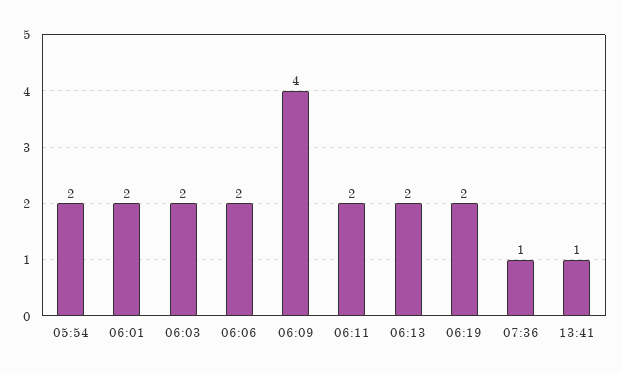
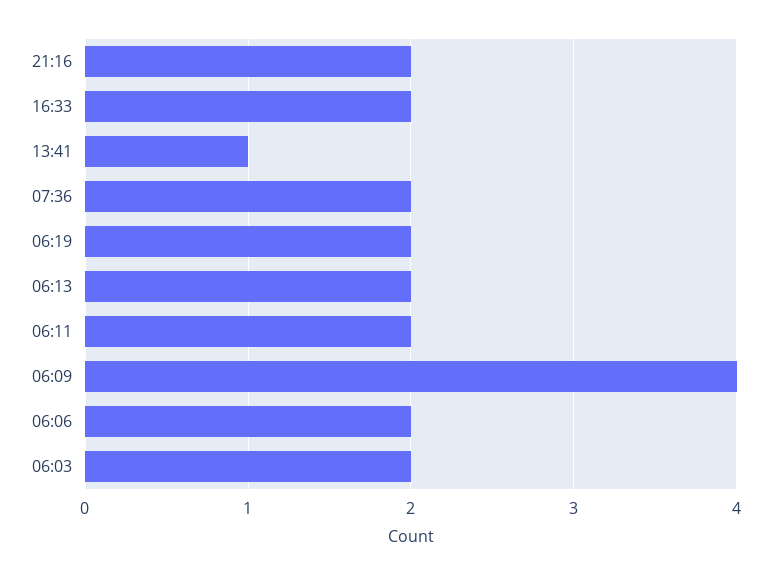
05:54: 2 -> none
06:01: 2 -> none
07:36: 1 -> 2
21:16: none -> 2
16:33: none -> 2

